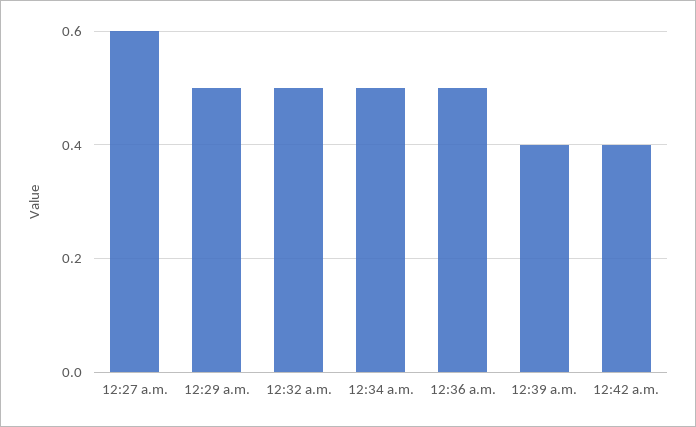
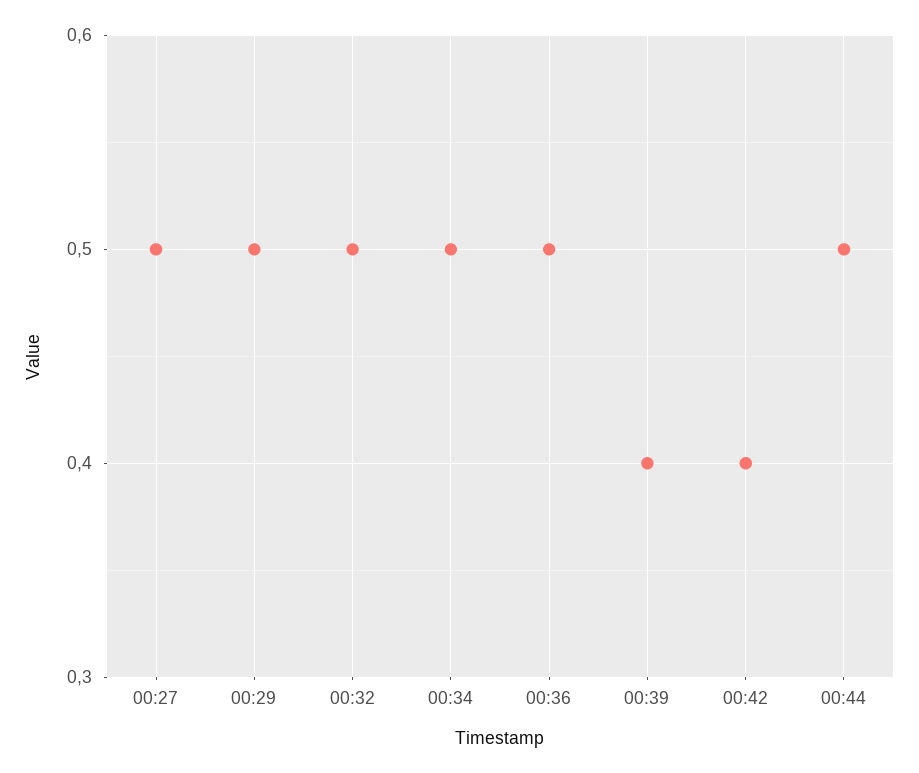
12:27 a.m.: 0.6 -> 0.5
00:44: none -> 0.5

